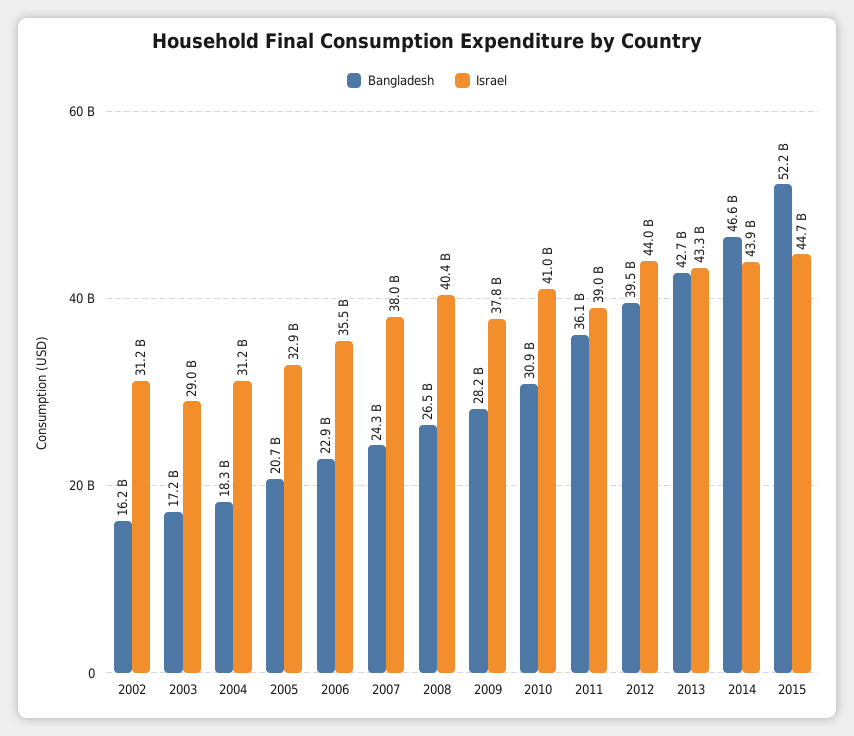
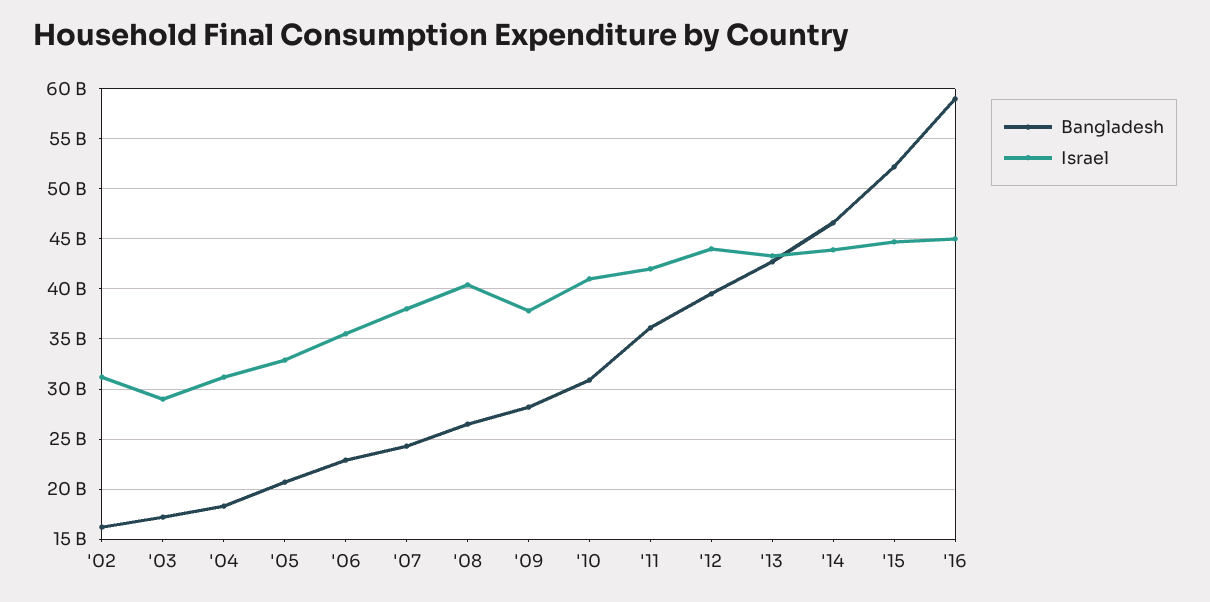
Israel, 2011: 39000000000 -> 42000000000
Bangladesh, '16: none -> 59000000000
Israel, '16: none -> 45000000000

